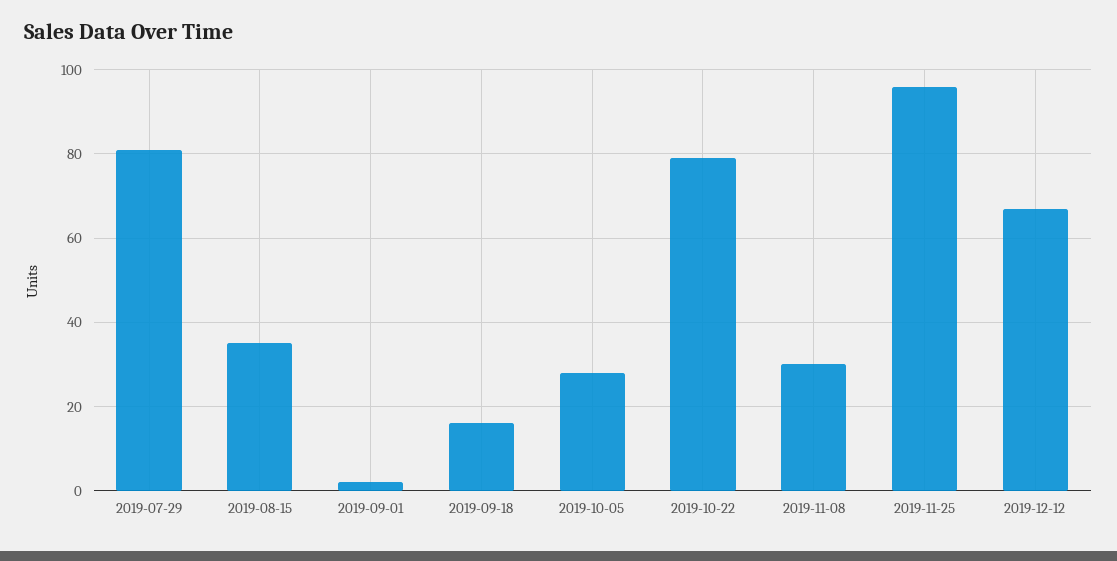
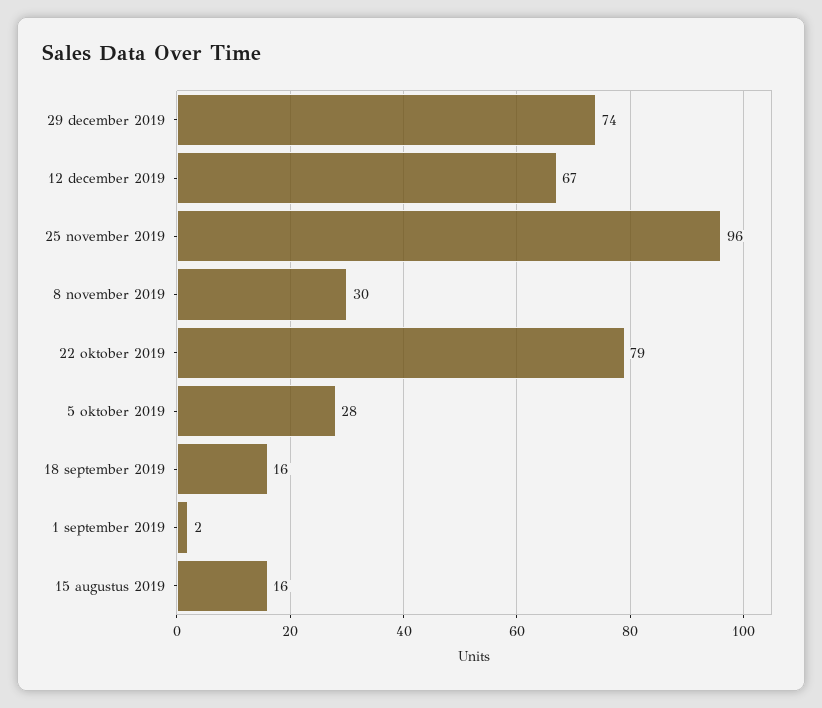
2019-07-29: 80 -> none
2019-08-15: 35 -> 16
29 december 2019: none -> 74

